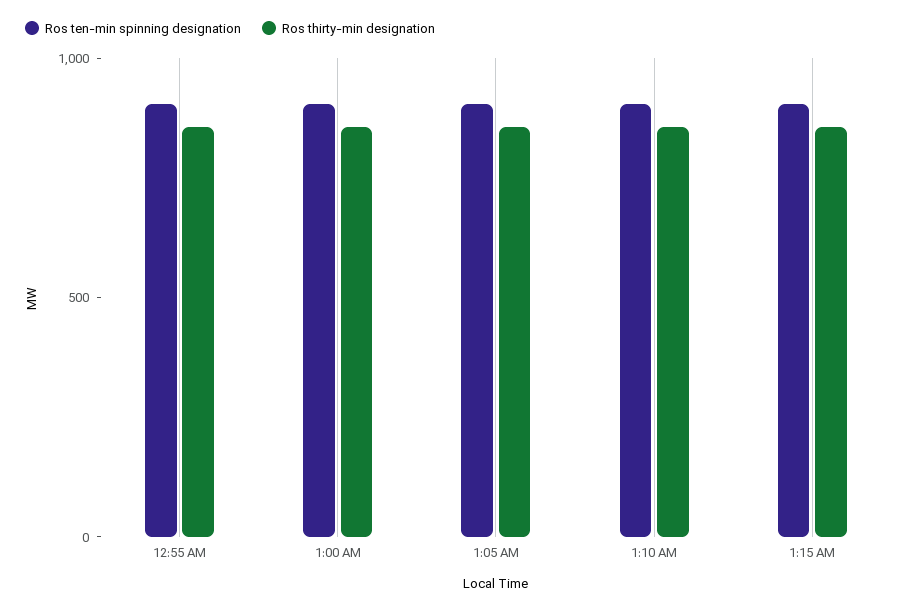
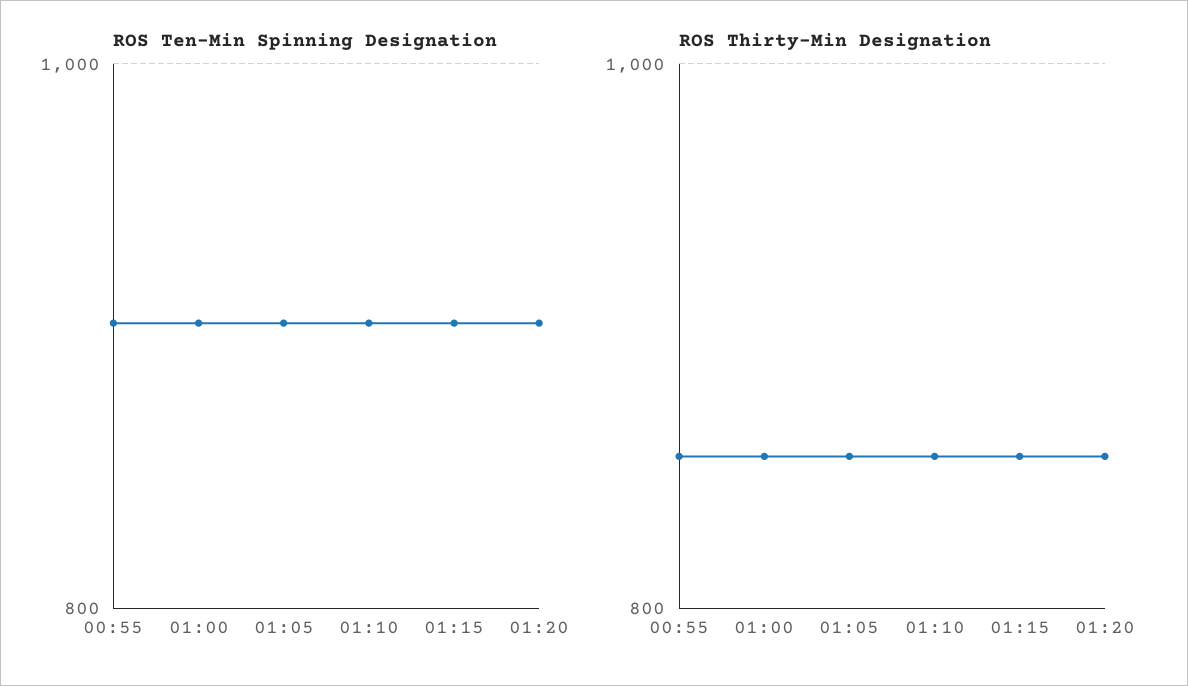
Ros ten-min spinning designation, 01:20: none -> 900
Ros thirty-min designation, 01:20: none -> 860

